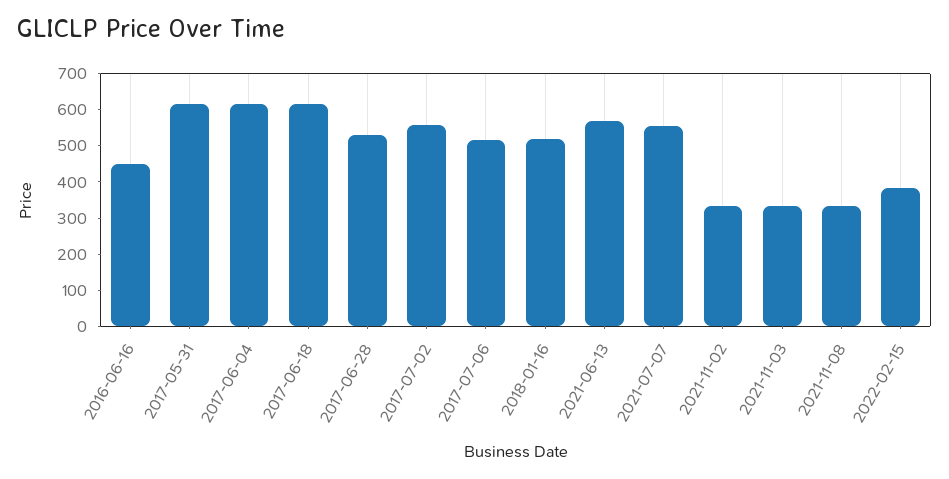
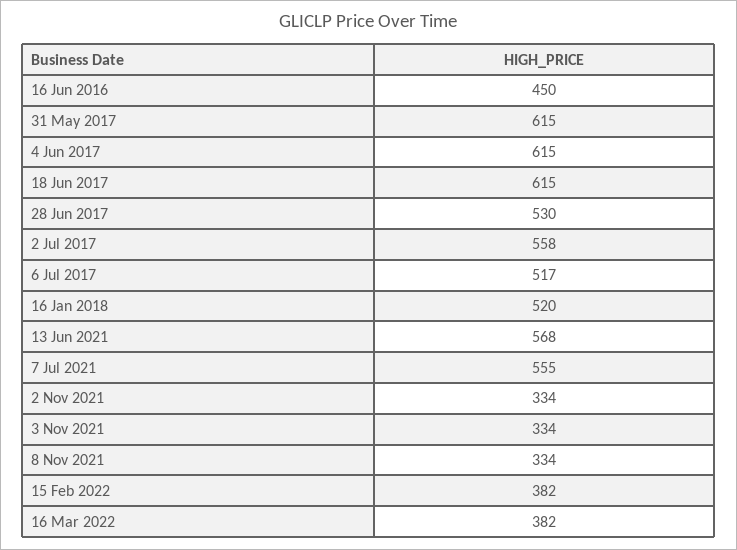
16 Mar 2022: none -> 382

